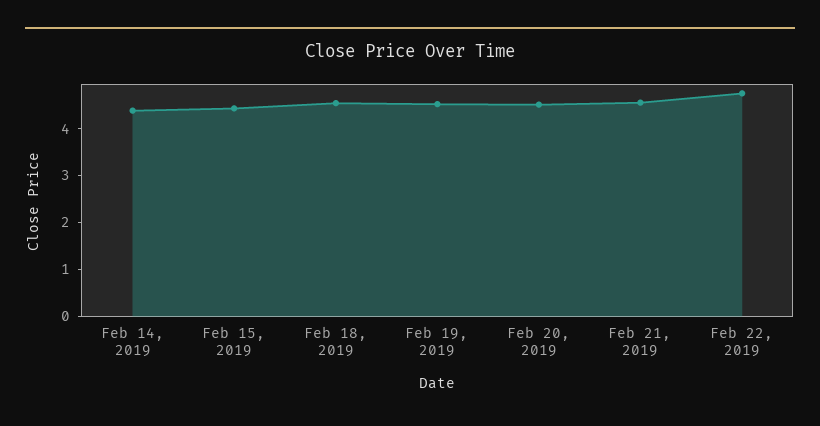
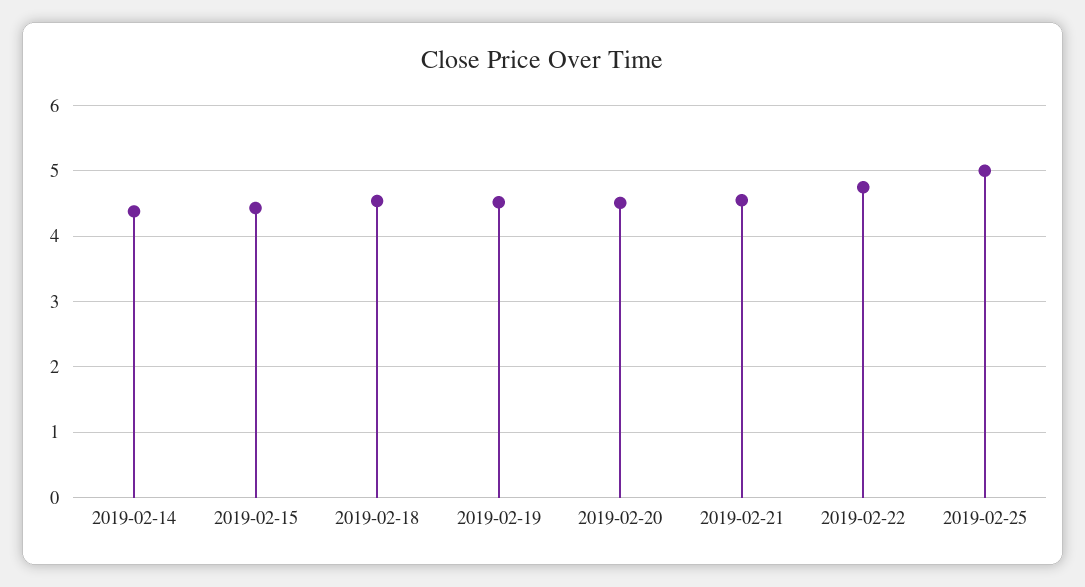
2019-02-25: none -> 5

